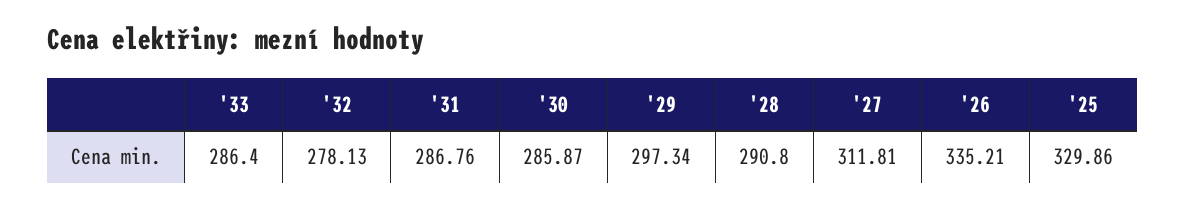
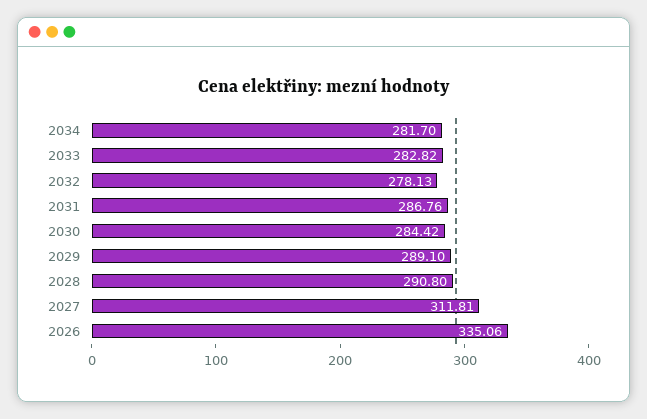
'33: 286.4 -> 282.82
'30: 285.87 -> 284.42
'29: 297.34 -> 289.1
'26: 335.21 -> 335.06
'25: 329.86 -> none
2034: none -> 281.7

